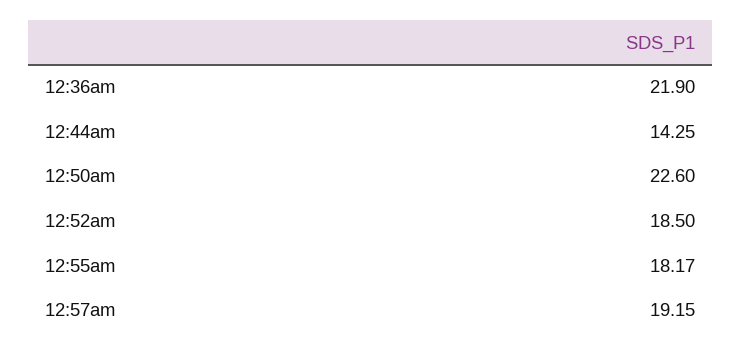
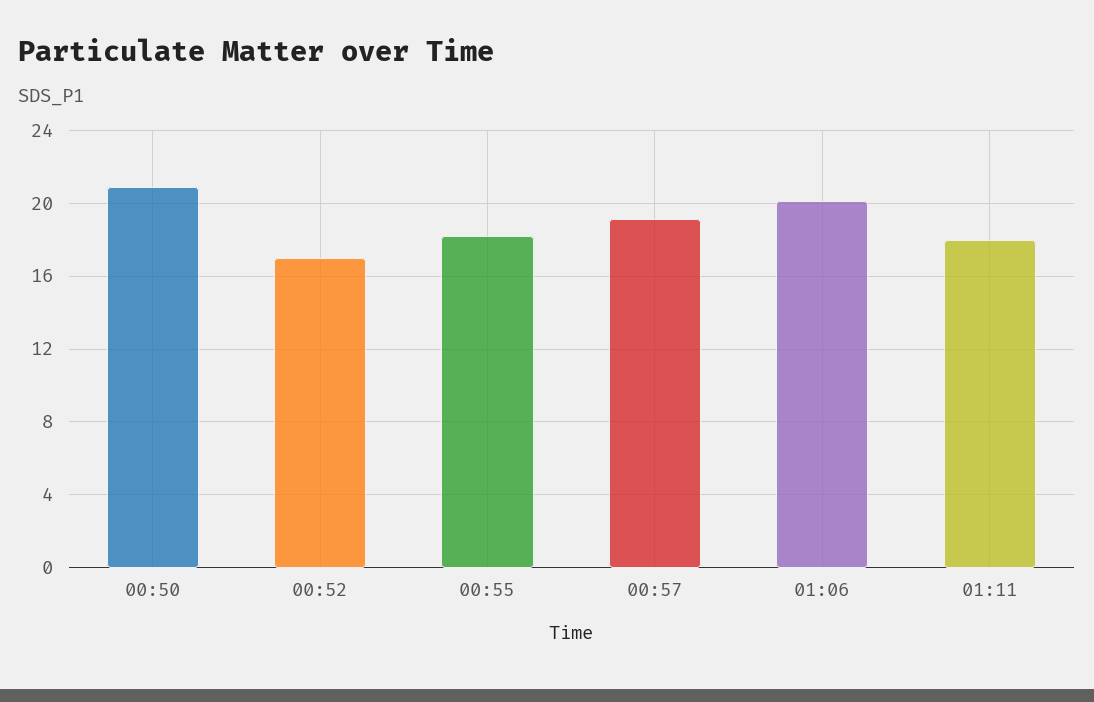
12:36am: 21.9 -> none
12:44am: 14.25 -> none
12:50am: 22.6 -> 21
12:52am: 18.5 -> 17
01:06: none -> 20
01:11: none -> 18

